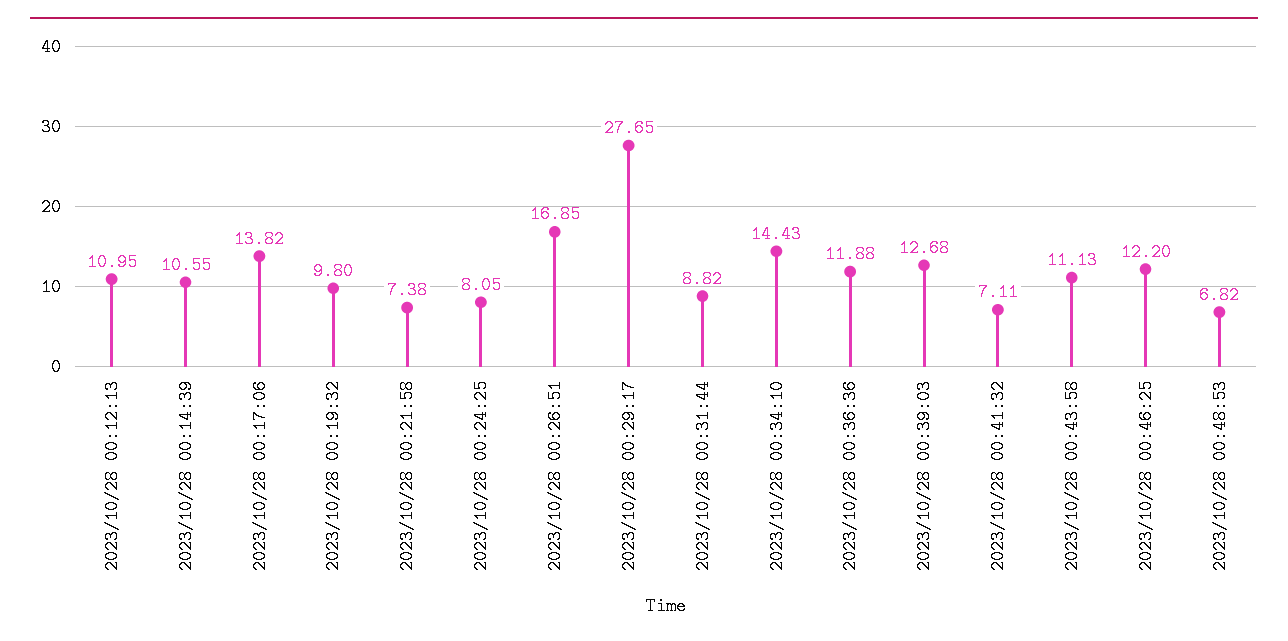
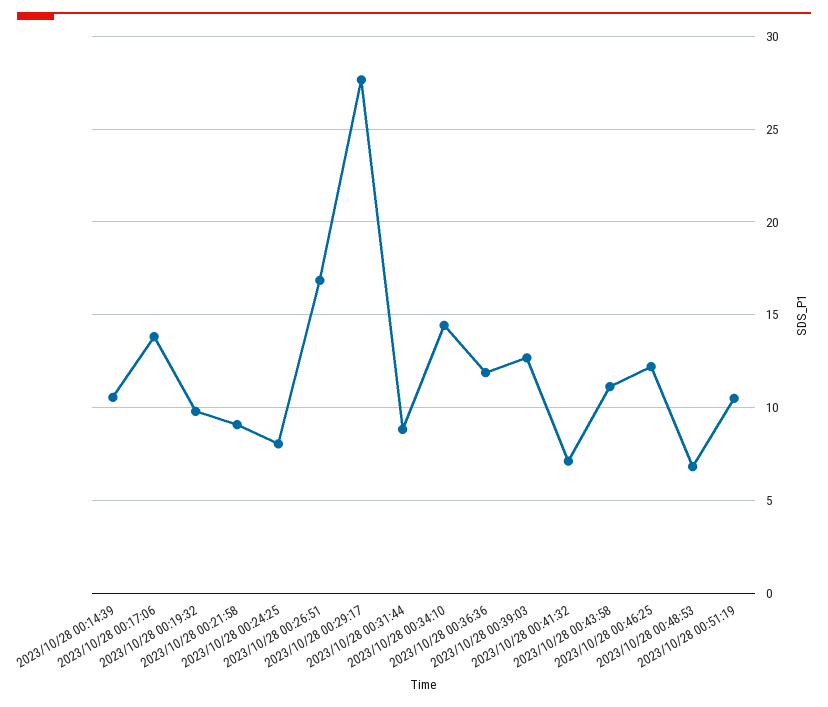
2023/10/28 00:12:13: 10.95 -> none
2023/10/28 00:21:58: 7.38 -> 9
2023/10/28 00:51:19: none -> 10.5

